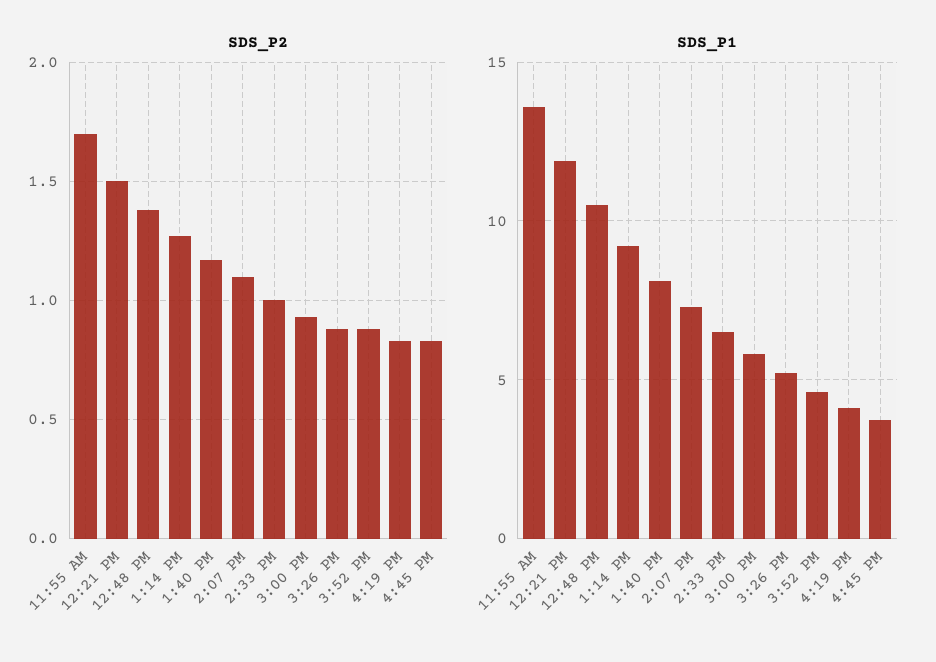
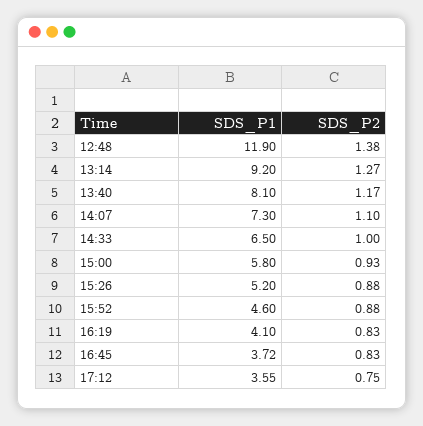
SDS_P2, 11:55 AM: 1.7 -> none
SDS_P2, 12:21 PM: 1.5 -> none
SDS_P1, 11:55 AM: 13.5 -> none
SDS_P1, 12:21 PM: 12 -> none
SDS_P1, 12:48 PM: 10.5 -> 11.9
SDS_P1, 17:12: none -> 3.55
SDS_P2, 17:12: none -> 0.75

